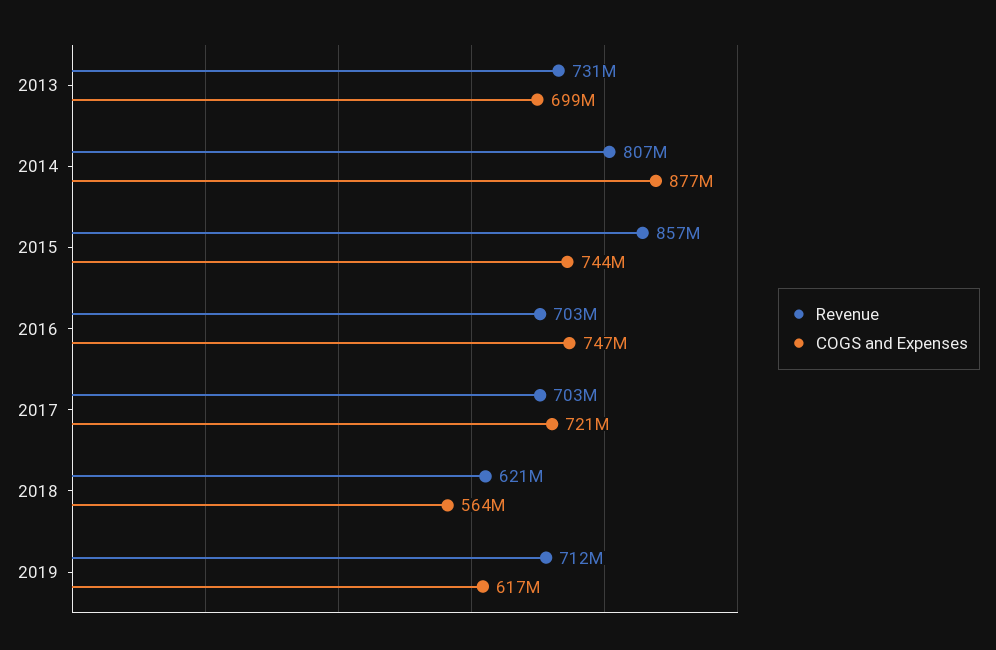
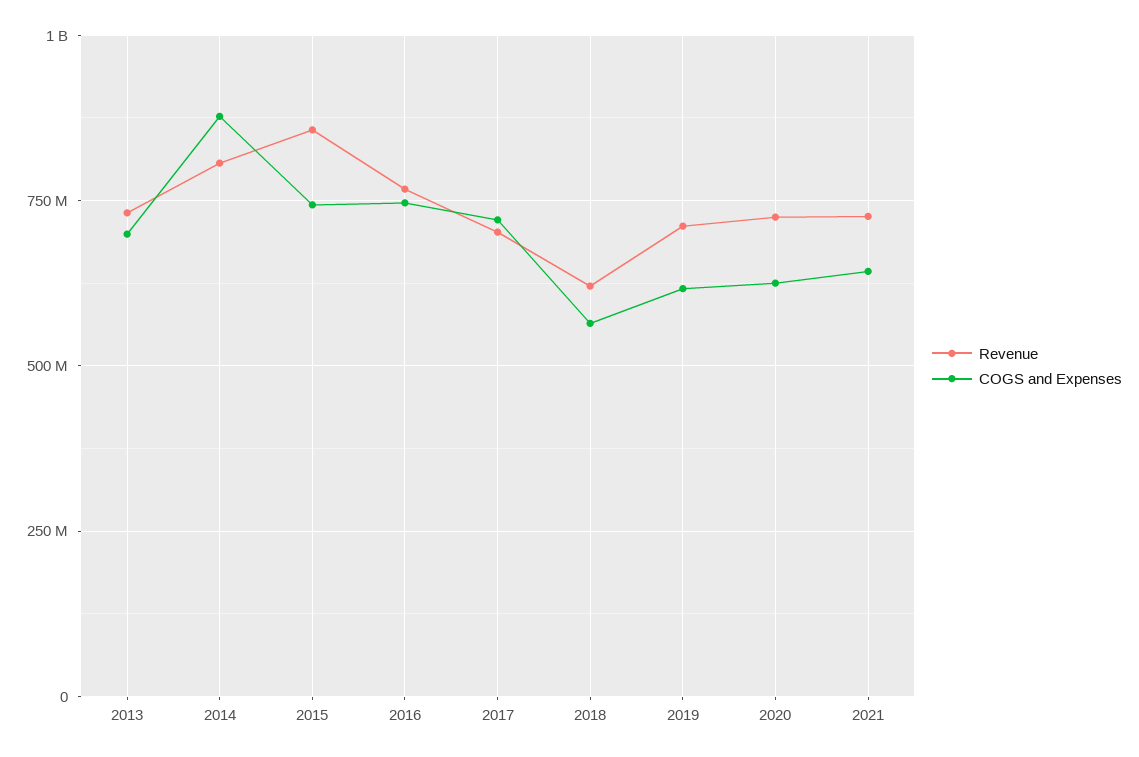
Revenue, 2016: 703000000 -> 775000000
Revenue, 2020: none -> 725000000
COGS and Expenses, 2020: none -> 625000000
Revenue, 2021: none -> 725000000
COGS and Expenses, 2021: none -> 650000000

